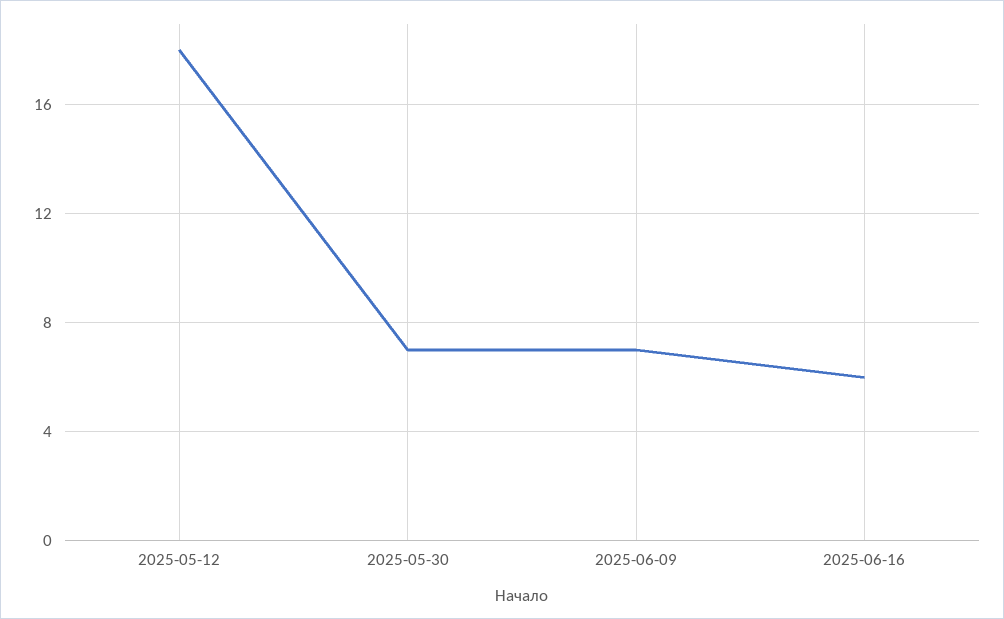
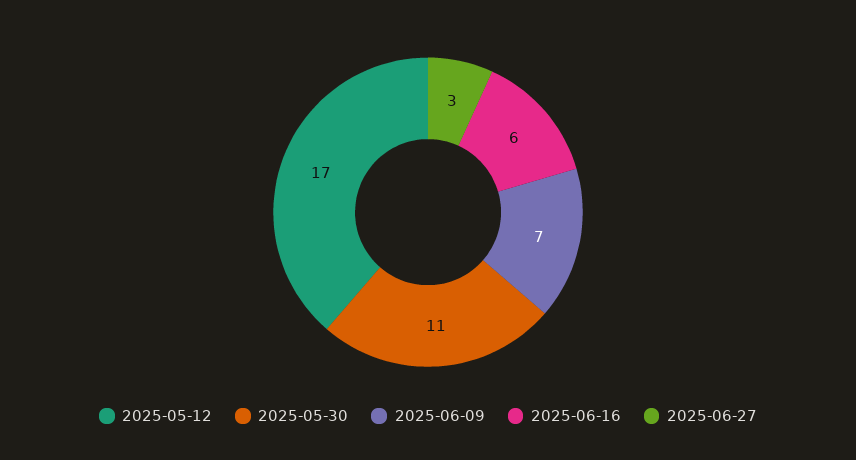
2025-05-12: 18 -> 17
2025-05-30: 7 -> 11
2025-06-27: none -> 3

